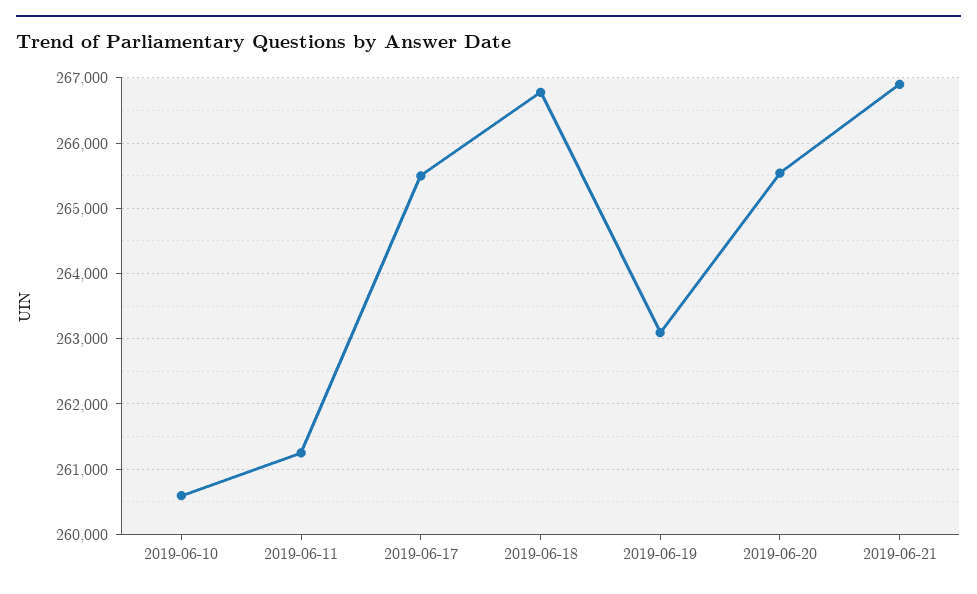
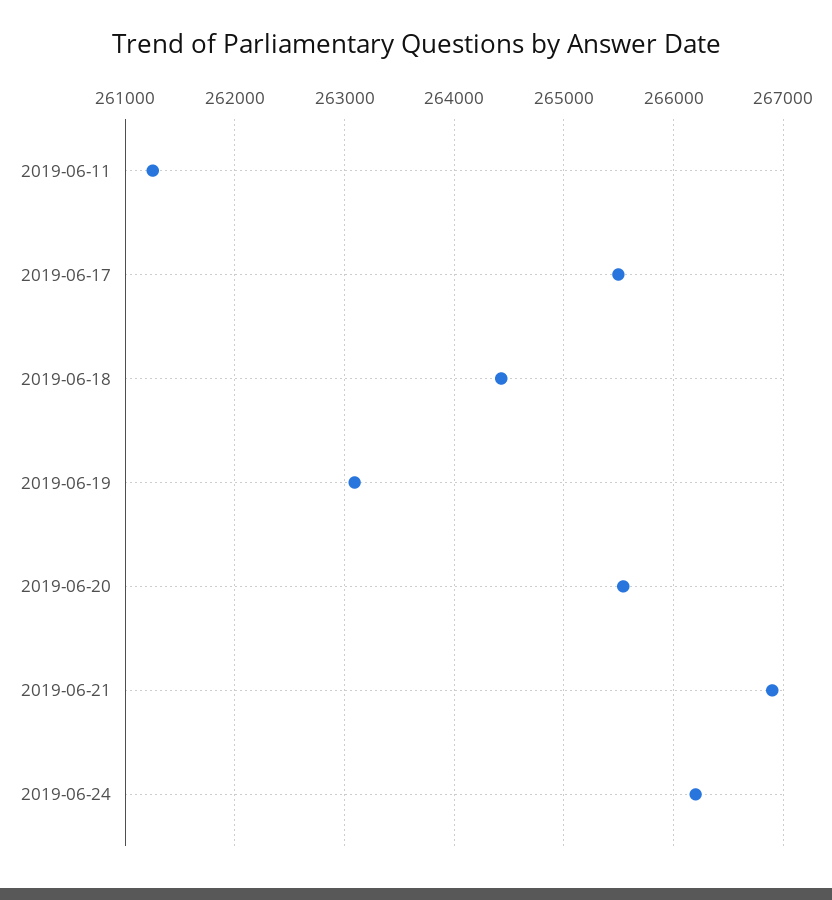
2019-06-10: 260600 -> none
2019-06-18: 266800 -> 264400
2019-06-24: none -> 266200

